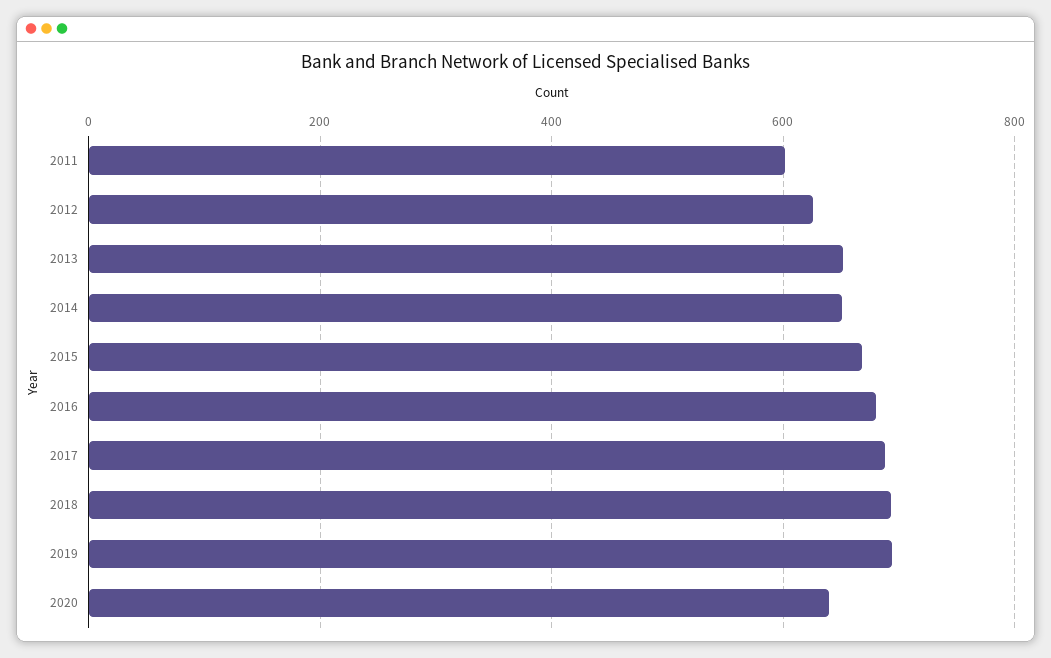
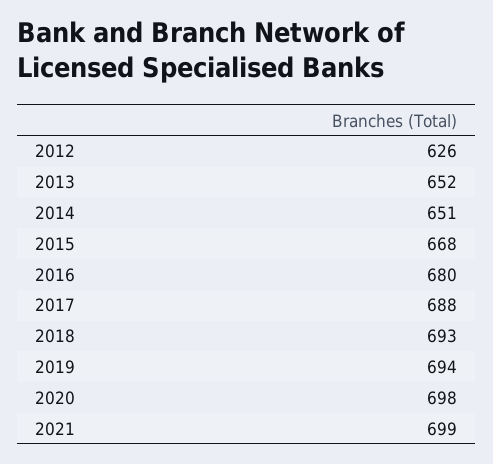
2011: 600 -> none
2020: 640 -> 698
2021: none -> 699

